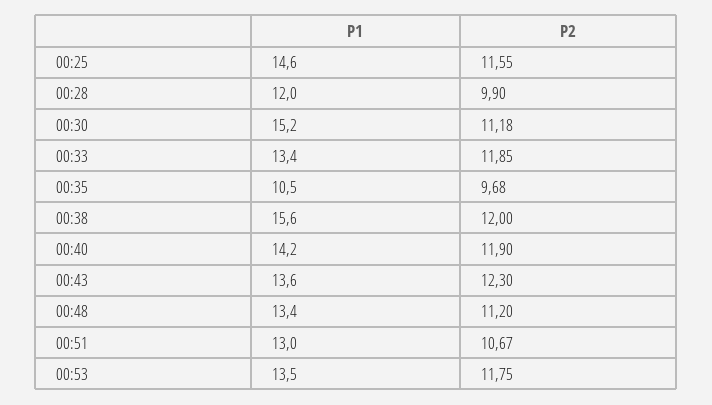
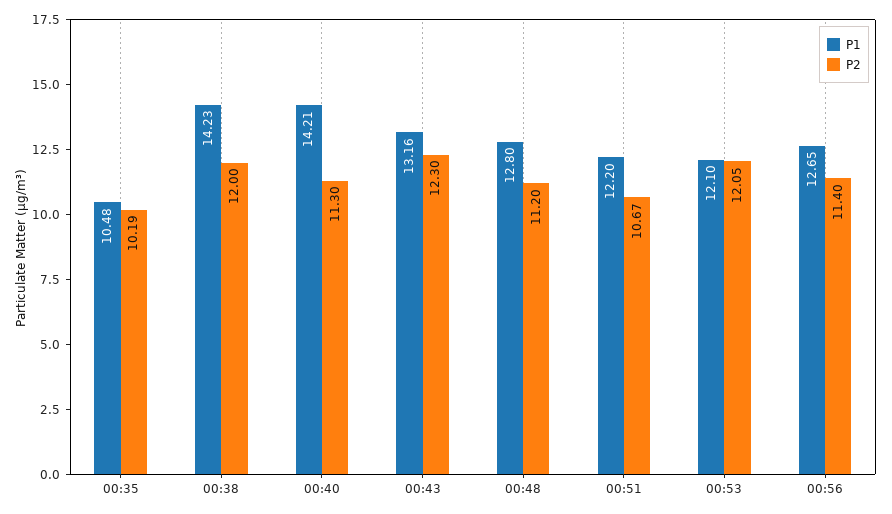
P1, 00:25: 14.6 -> none
P2, 00:25: 11.55 -> none
P1, 00:28: 12 -> none
P2, 00:28: 9.9 -> none
P1, 00:30: 15.2 -> none
P2, 00:30: 11.18 -> none
P1, 00:33: 13.4 -> none
P2, 00:33: 11.85 -> none
P2, 00:35: 9.68 -> 10.19
P1, 00:38: 15.6 -> 14.23
P2, 00:40: 11.9 -> 11.3
P1, 00:43: 13.6 -> 13.16
P1, 00:48: 13.4 -> 12.8
P1, 00:51: 13 -> 12.2
P1, 00:53: 13.5 -> 12.1
P2, 00:53: 11.75 -> 12.05
P1, 00:56: none -> 12.65
P2, 00:56: none -> 11.4

